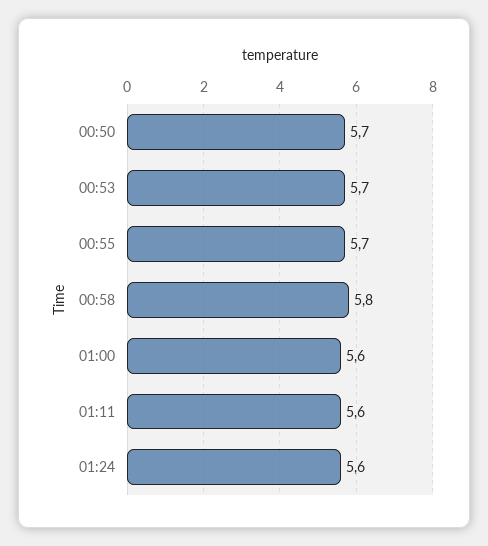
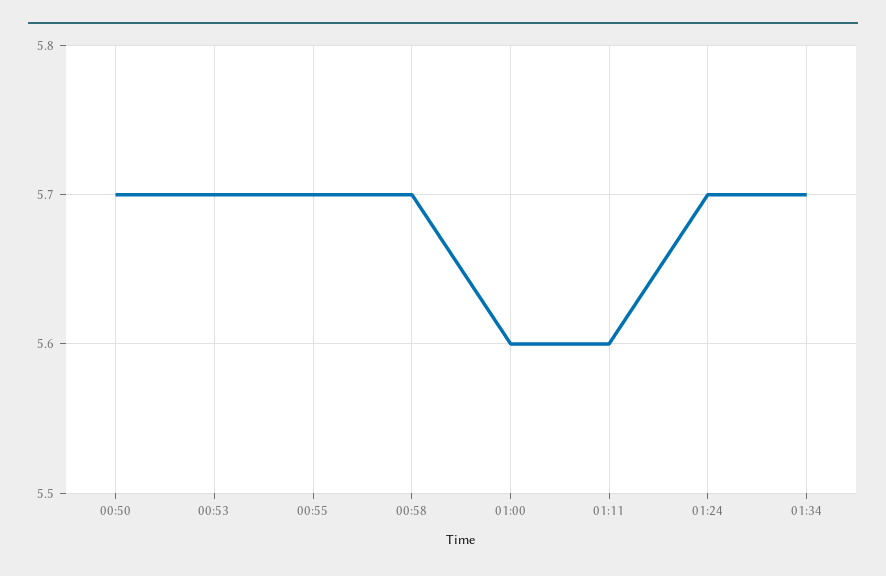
00:58: 5.8 -> 5.7
01:24: 5.6 -> 5.7
01:34: none -> 5.7

